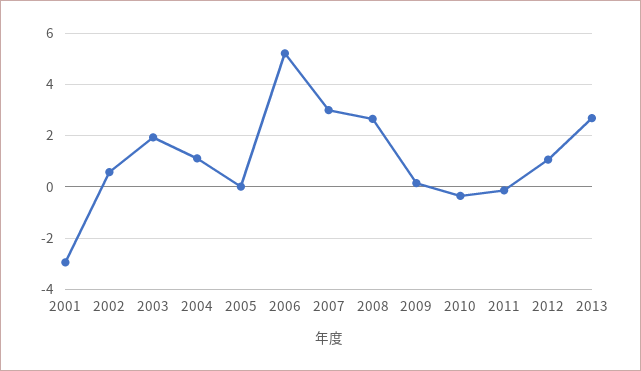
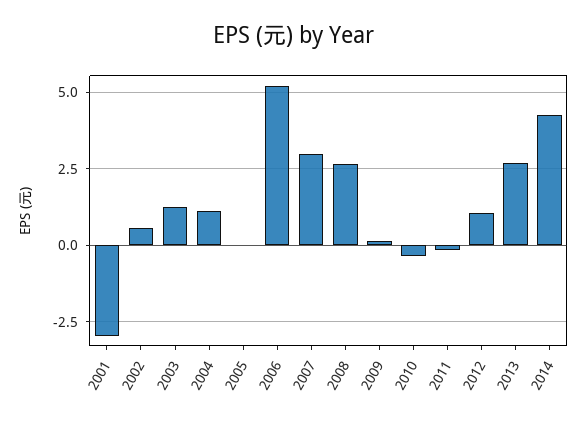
2003: 2 -> 1.25
2014: none -> 4.25

